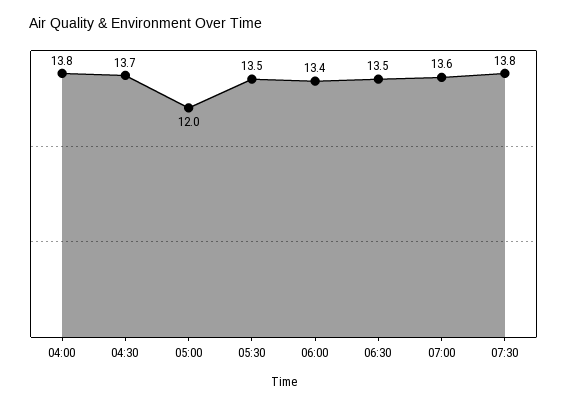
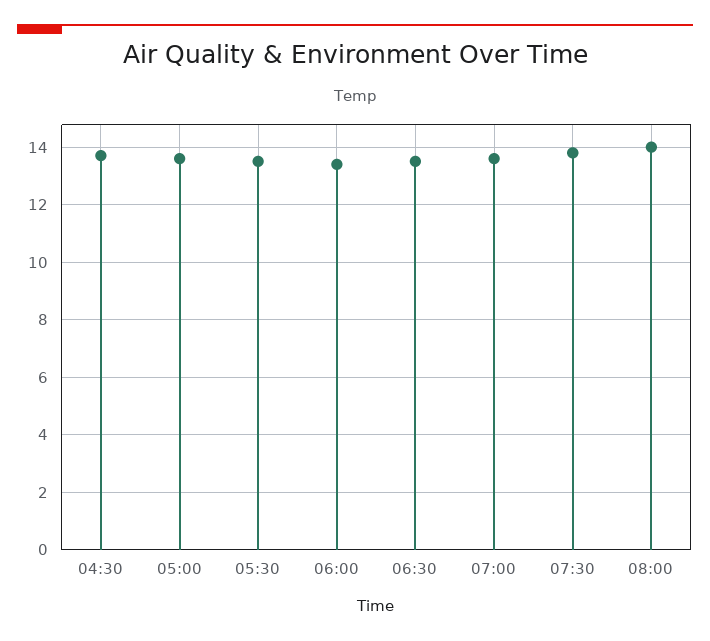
04:00: 13.8 -> none
05:00: 12 -> 13.5
08:00: none -> 14

